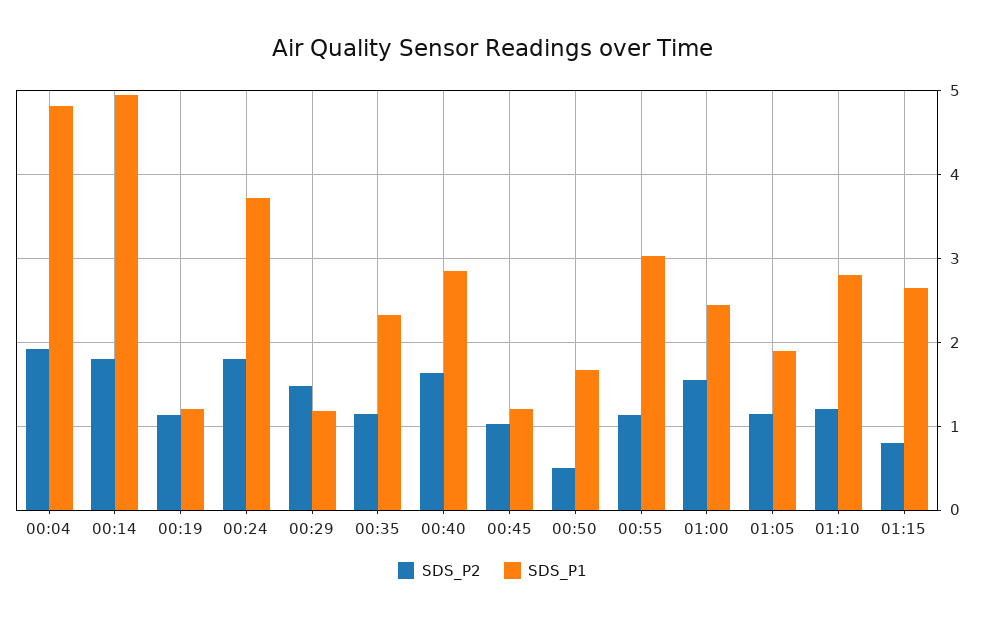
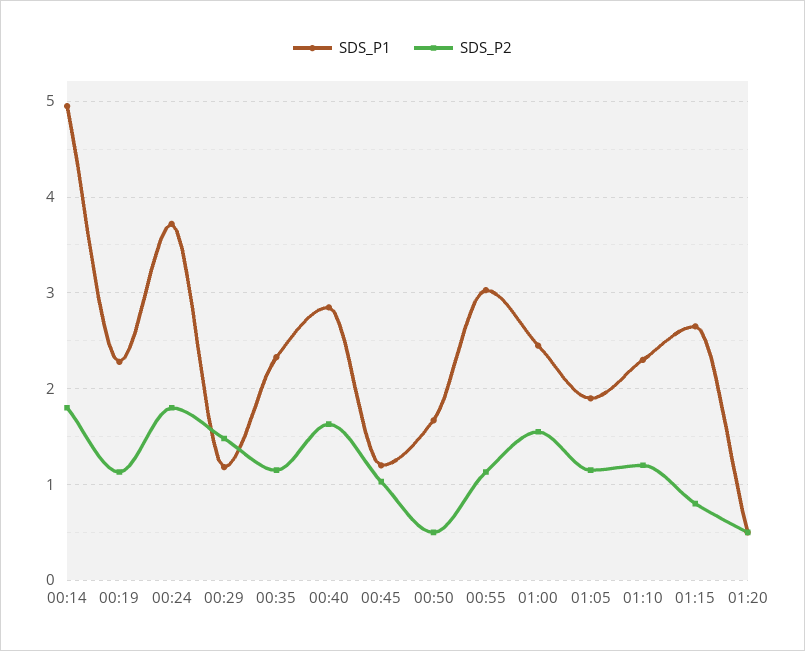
SDS_P2, 00:04: 1.9 -> none
SDS_P1, 00:04: 4.8 -> none
SDS_P1, 00:19: 1.2 -> 2.3
SDS_P1, 01:10: 2.8 -> 2.3
SDS_P1, 01:20: none -> 0.5
SDS_P2, 01:20: none -> 0.5

